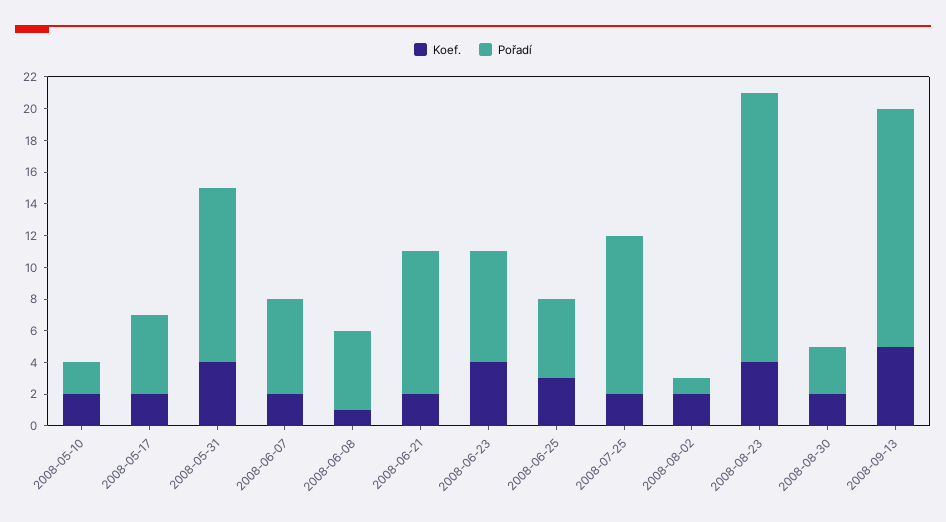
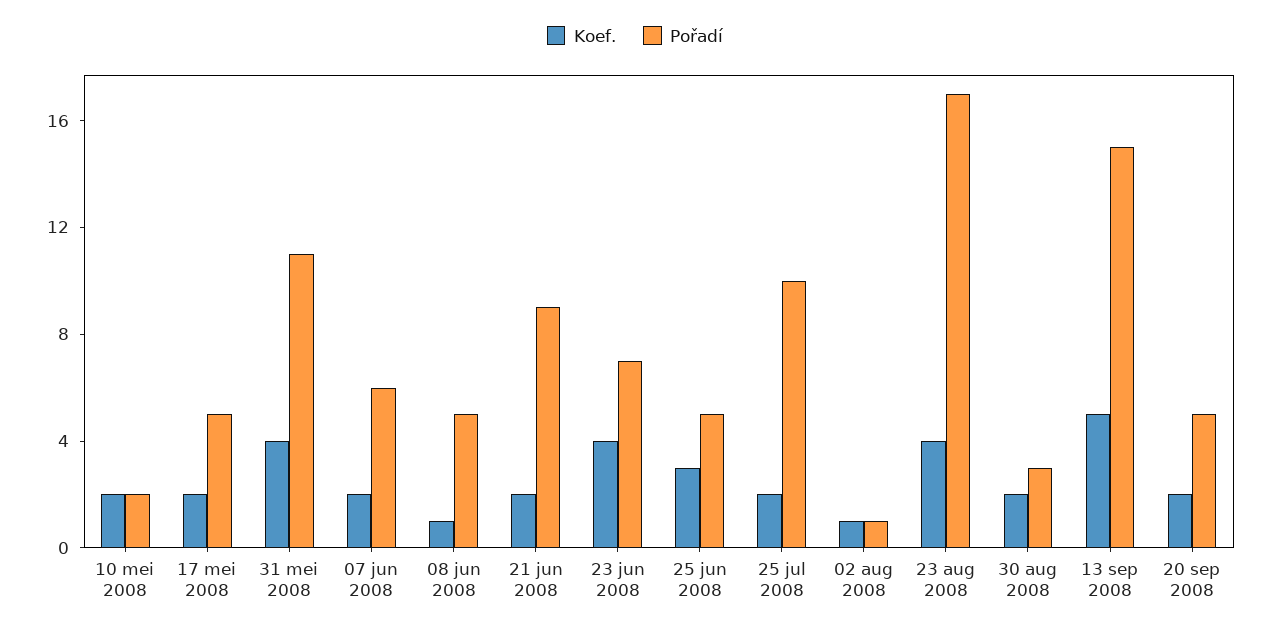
Koef., 2008-08-02: 2 -> 1
Koef., 20 sep 2008: none -> 2
Pořadí, 20 sep 2008: none -> 5

